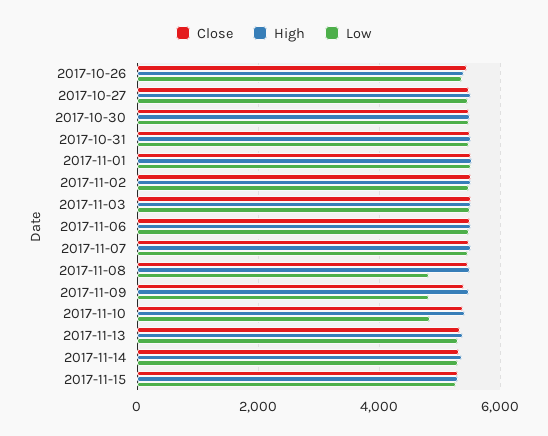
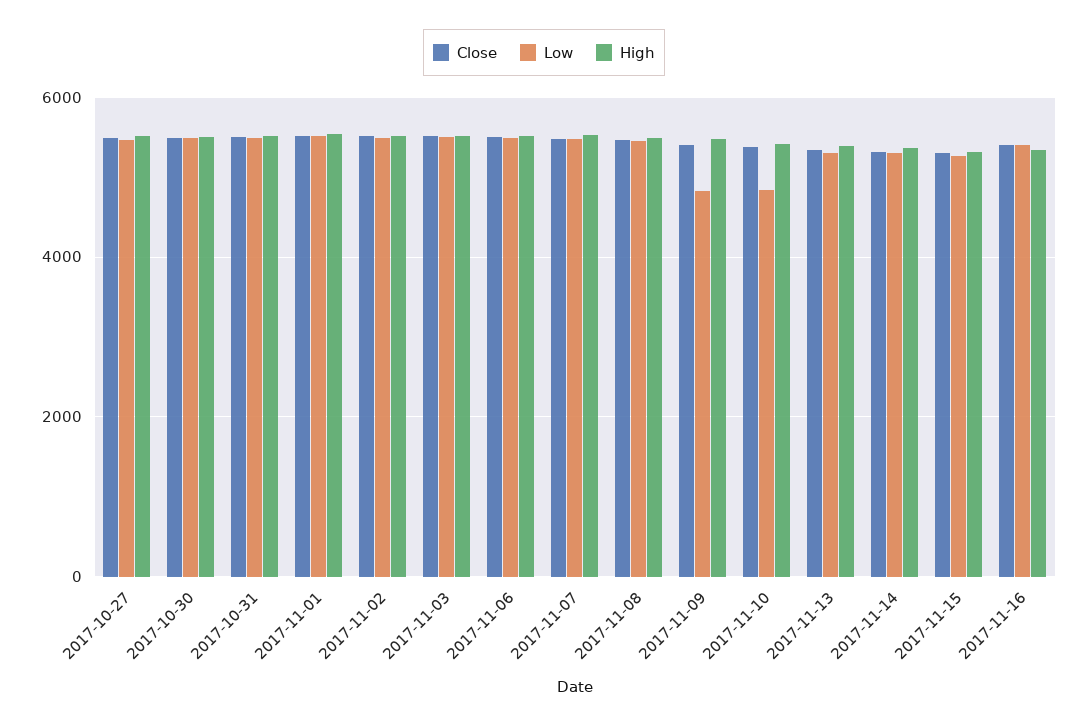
Close, 2017-10-26: 5400 -> none
High, 2017-10-26: 5400 -> none
Low, 2017-10-26: 5400 -> none
Low, 2017-11-08: 4800 -> 5400
Close, 2017-11-16: none -> 5400
Low, 2017-11-16: none -> 5400
High, 2017-11-16: none -> 5400

